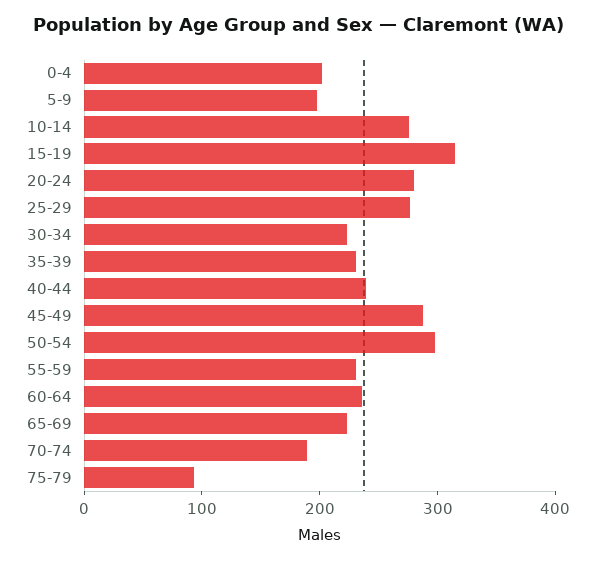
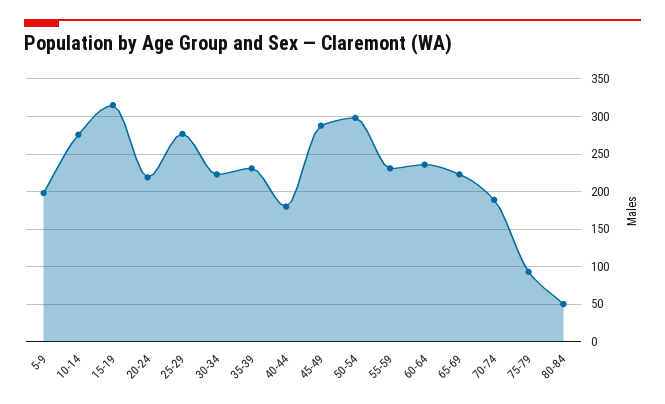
0-4: 200 -> none
20-24: 280 -> 220
40-44: 240 -> 180
80-84: none -> 50

